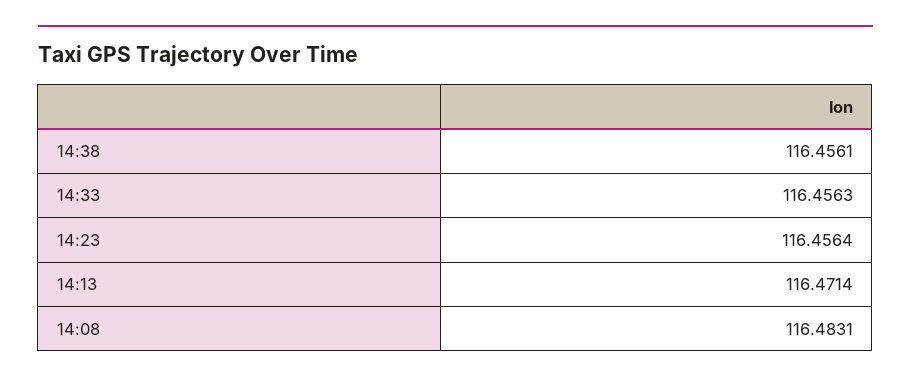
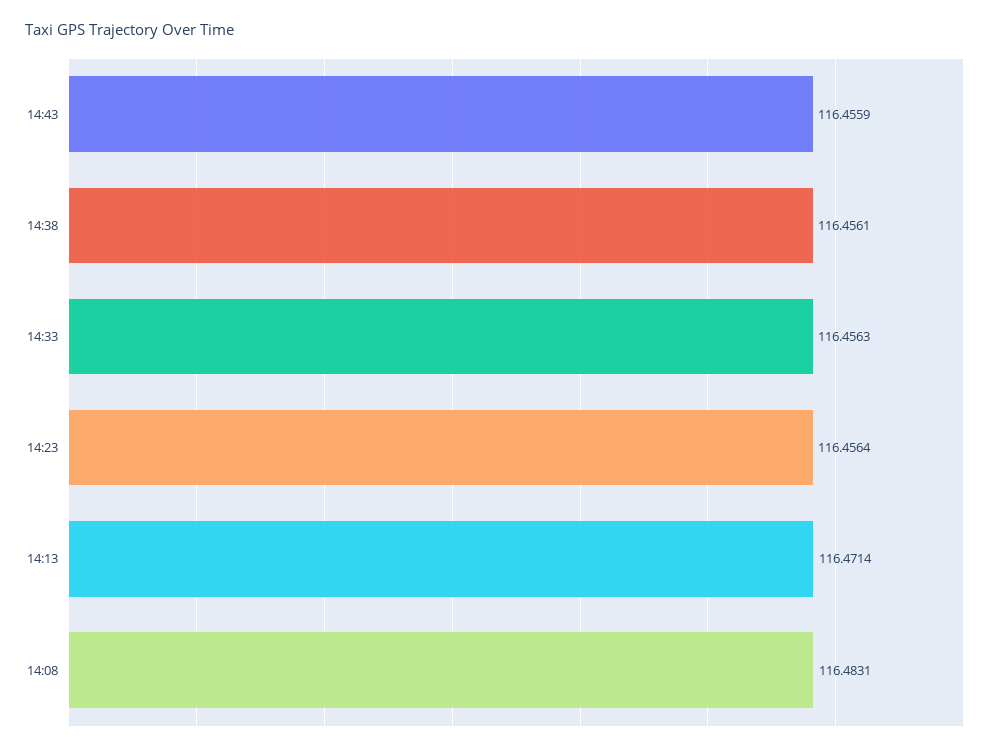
14:43: none -> 116.4559

